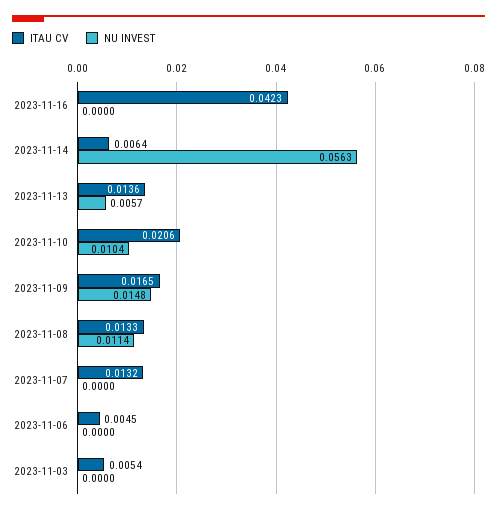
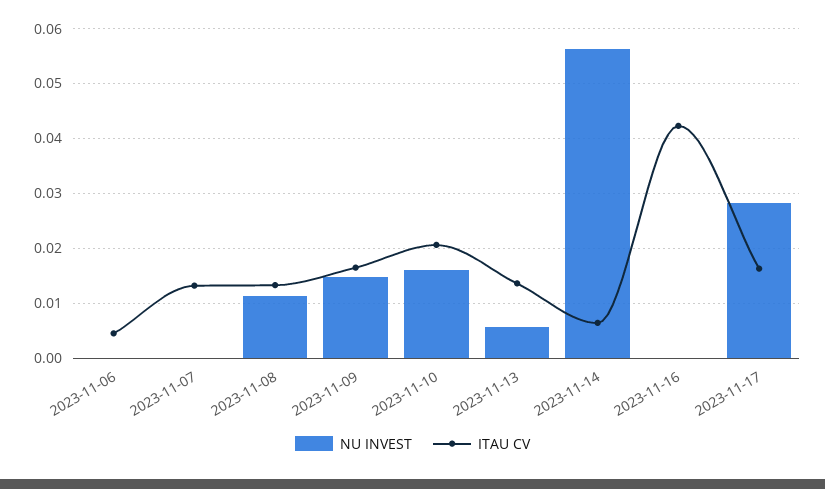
NU INVEST, 2023-11-10: 0.0104 -> 0.016
ITAU CV, 2023-11-03: 0.0054 -> none
NU INVEST, 2023-11-03: 0 -> none
NU INVEST, 2023-11-17: none -> 0.028
ITAU CV, 2023-11-17: none -> 0.016

